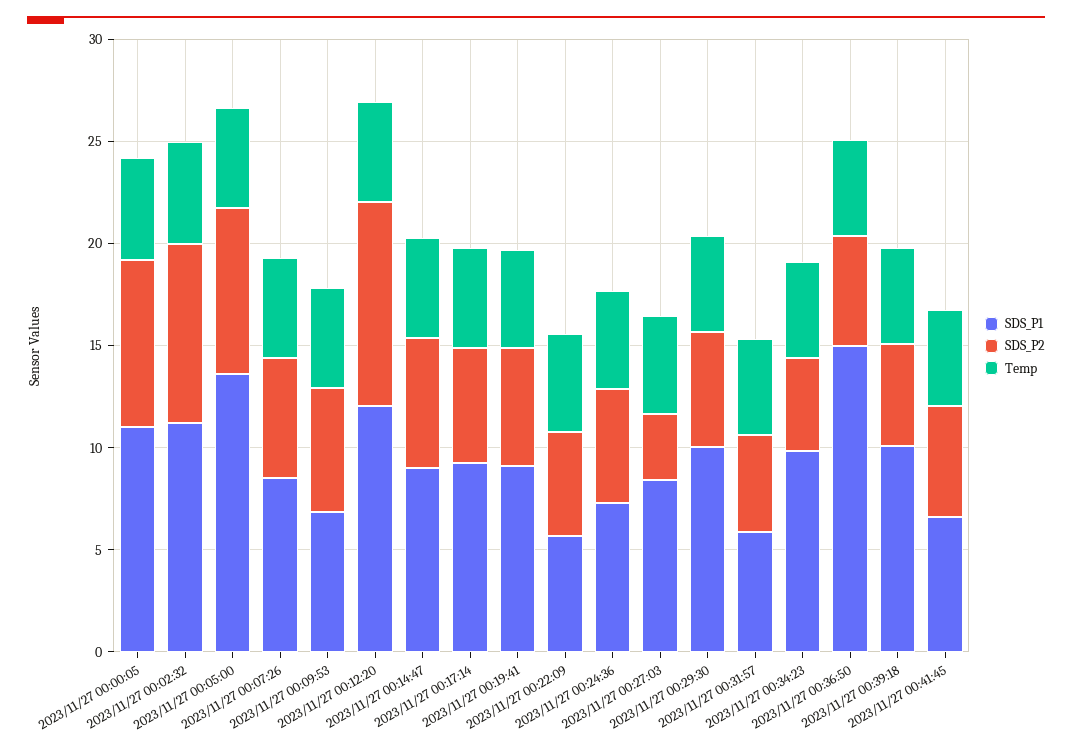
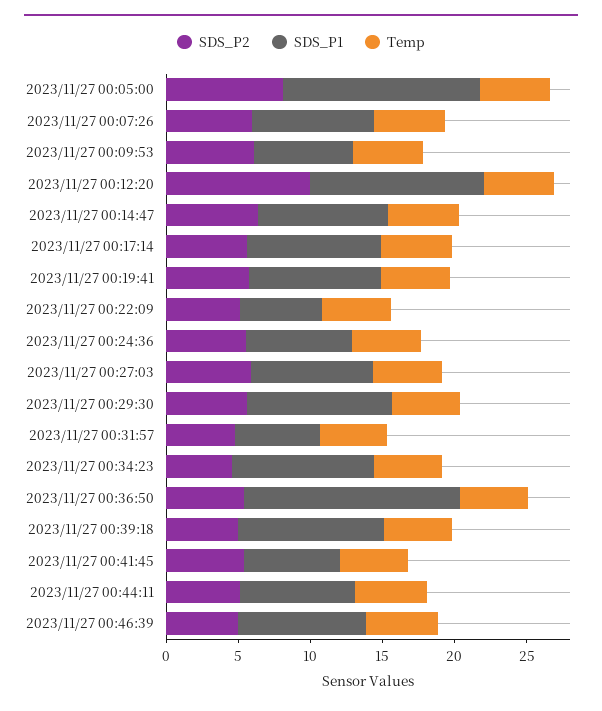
SDS_P1, 2023/11/27 00:00:05: 11 -> none
SDS_P2, 2023/11/27 00:00:05: 8 -> none
Temp, 2023/11/27 00:00:05: 5 -> none
SDS_P1, 2023/11/27 00:02:32: 11 -> none
SDS_P2, 2023/11/27 00:02:32: 9 -> none
Temp, 2023/11/27 00:02:32: 5 -> none
SDS_P2, 2023/11/27 00:27:03: 3 -> 6
SDS_P2, 2023/11/27 00:44:11: none -> 5
SDS_P1, 2023/11/27 00:44:11: none -> 8
Temp, 2023/11/27 00:44:11: none -> 5
SDS_P2, 2023/11/27 00:46:39: none -> 5
SDS_P1, 2023/11/27 00:46:39: none -> 9
Temp, 2023/11/27 00:46:39: none -> 5

